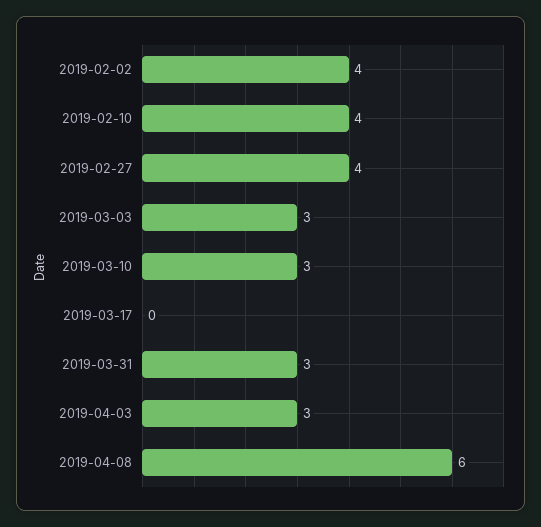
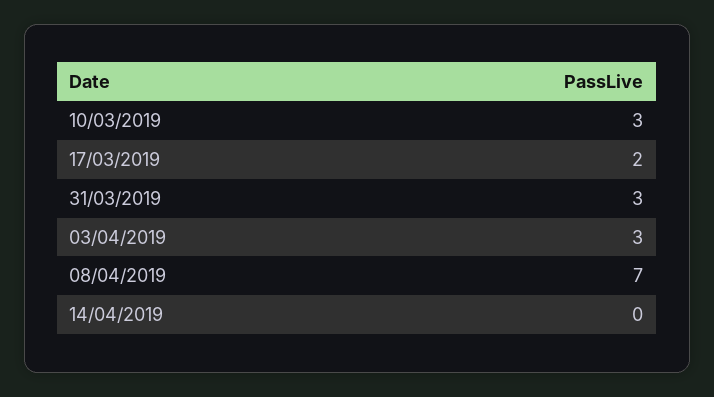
2019-02-02: 4 -> none
2019-02-10: 4 -> none
2019-02-27: 4 -> none
2019-03-03: 3 -> none
2019-03-17: 0 -> 2
2019-04-08: 6 -> 7
14/04/2019: none -> 0

